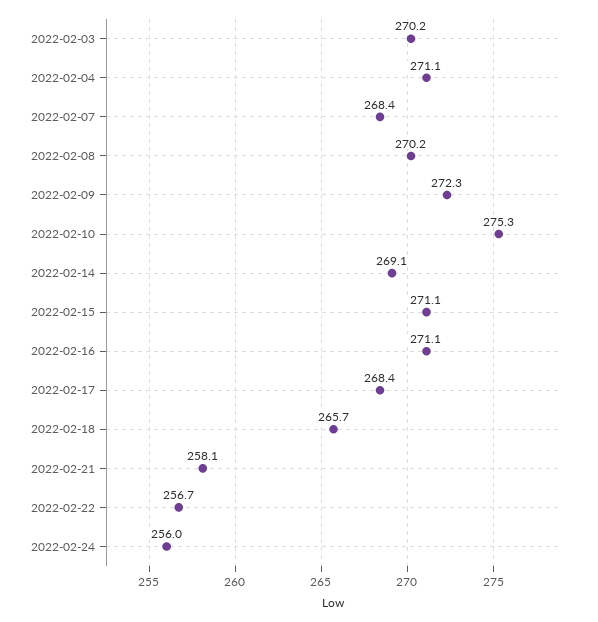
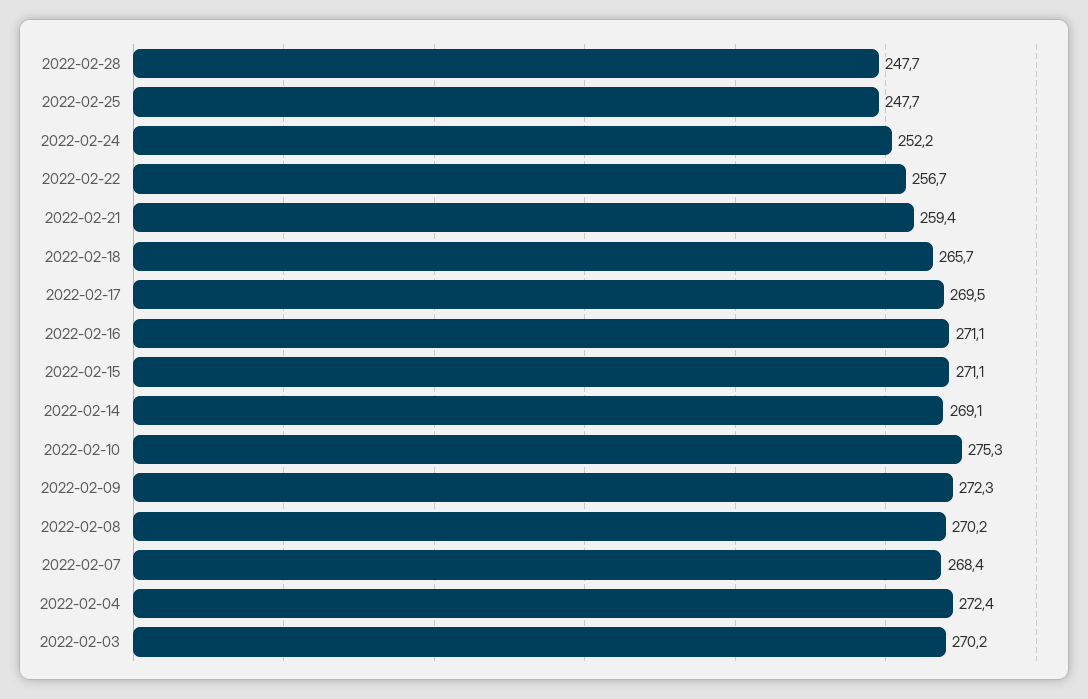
2022-02-04: 271.1 -> 272.4
2022-02-17: 268.4 -> 269.5
2022-02-21: 258.1 -> 259.4
2022-02-24: 256 -> 252.2
2022-02-28: none -> 247.7
2022-02-25: none -> 247.7

